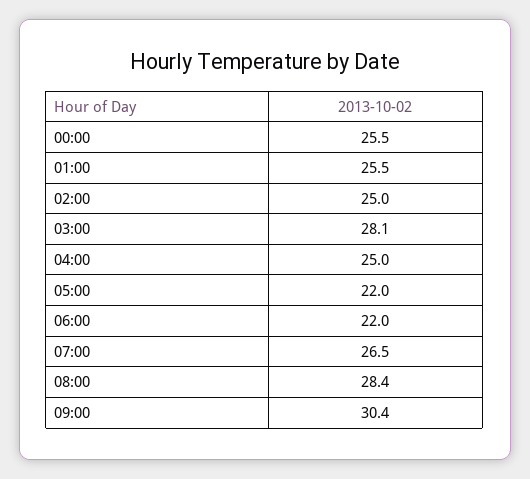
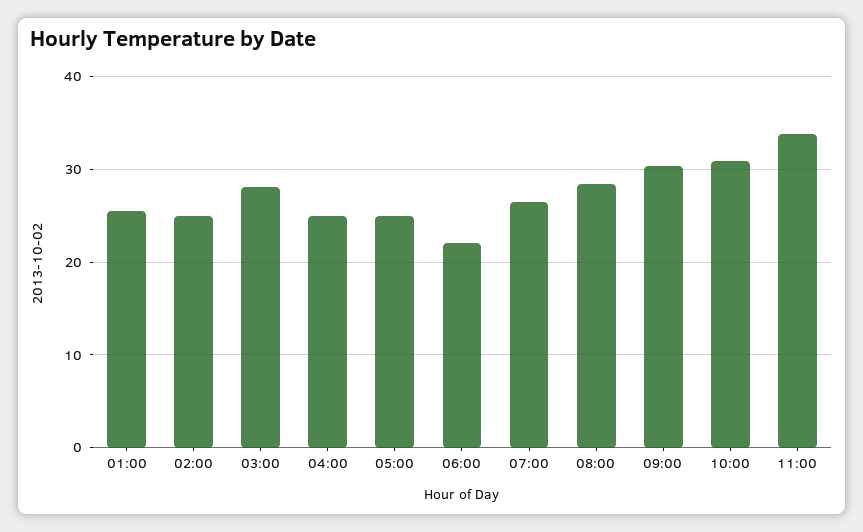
00:00: 25.5 -> none
05:00: 22 -> 25
10:00: none -> 31
11:00: none -> 34

